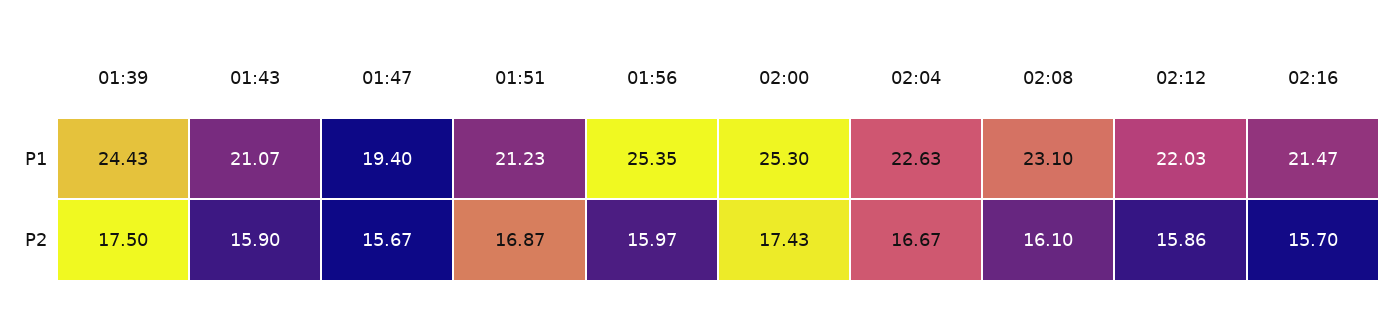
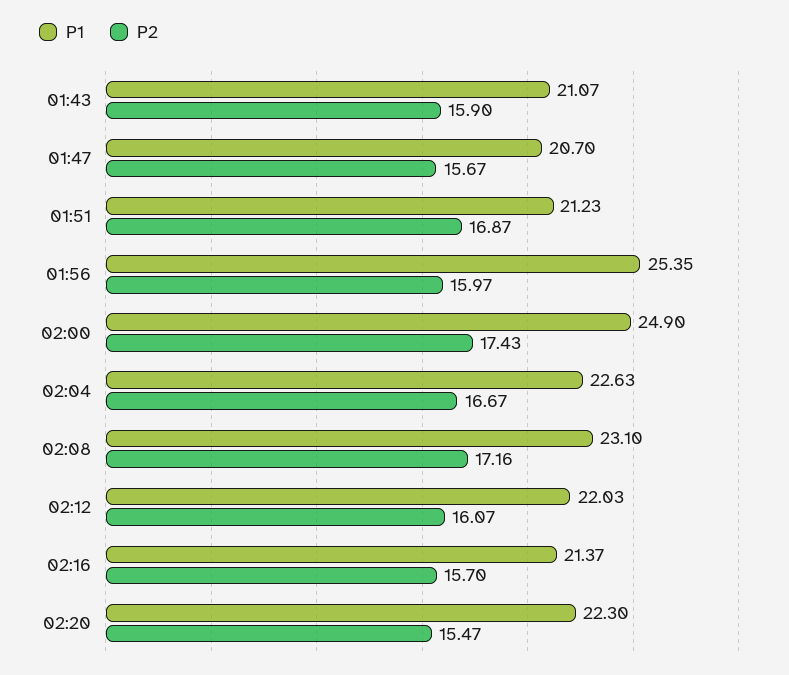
P1, 01:39: 24.43 -> none
P1, 01:47: 19.4 -> 20.7
P1, 02:00: 25.3 -> 24.9
P1, 02:16: 21.47 -> 21.37
P2, 01:39: 17.5 -> none
P2, 02:08: 16.1 -> 17.16
P2, 02:12: 15.86 -> 16.07
P1, 02:20: none -> 22.3
P2, 02:20: none -> 15.47

